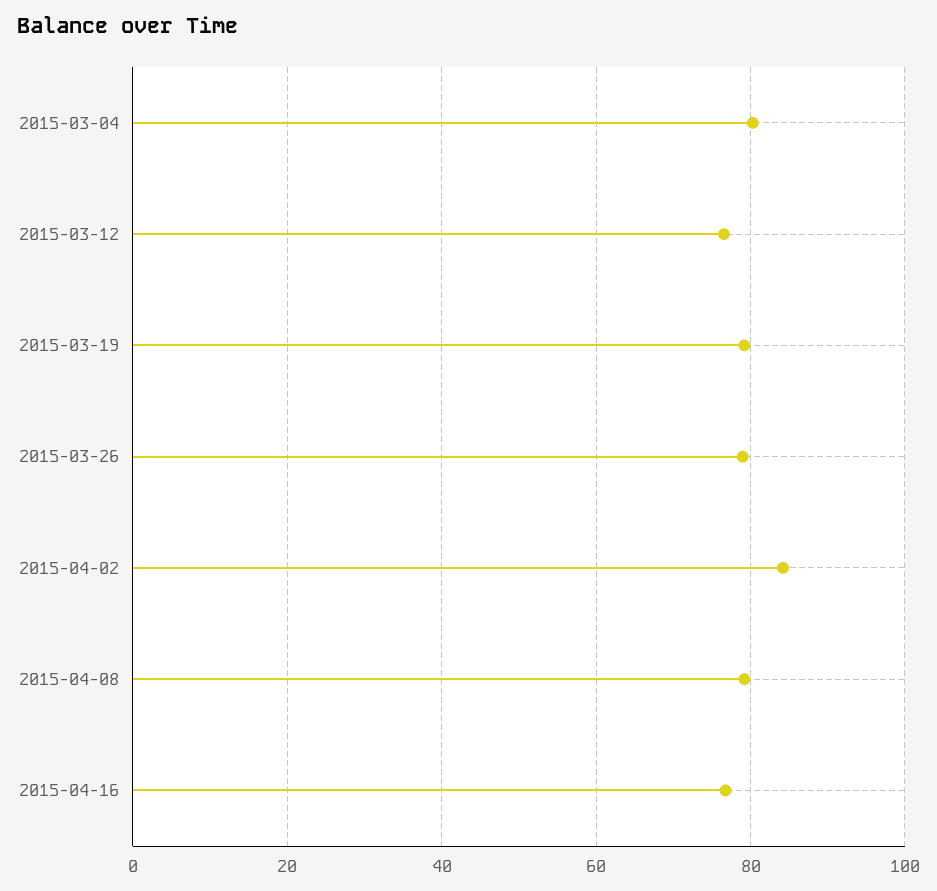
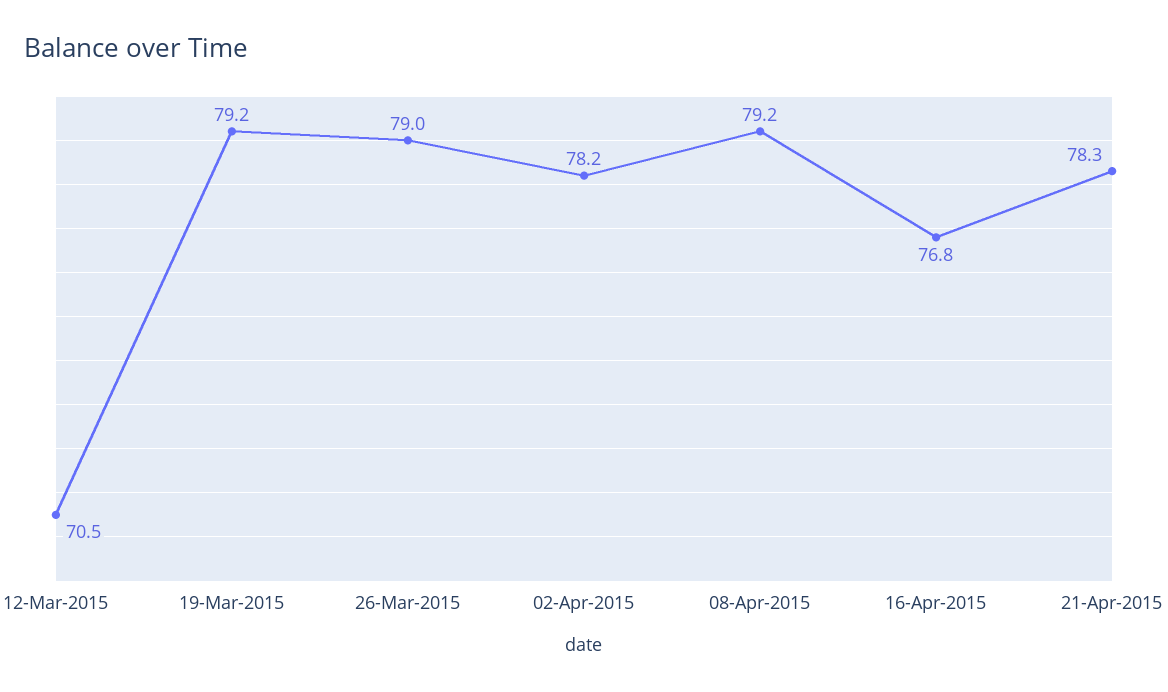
2015-03-04: 80 -> none
2015-03-12: 76 -> 70.5
2015-04-02: 84 -> 78.2
21-Apr-2015: none -> 78.3

